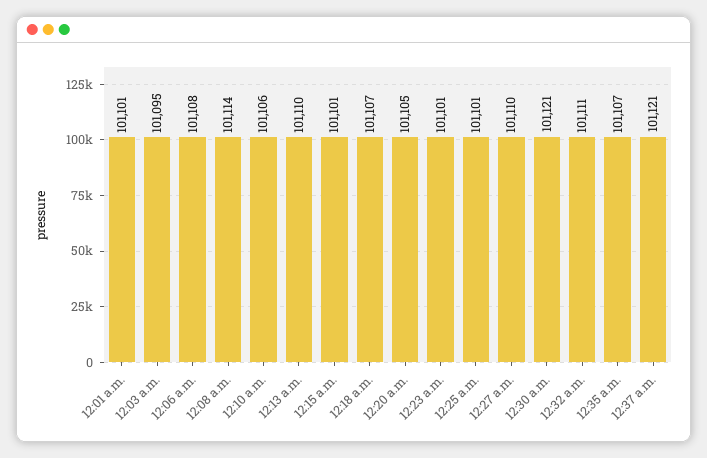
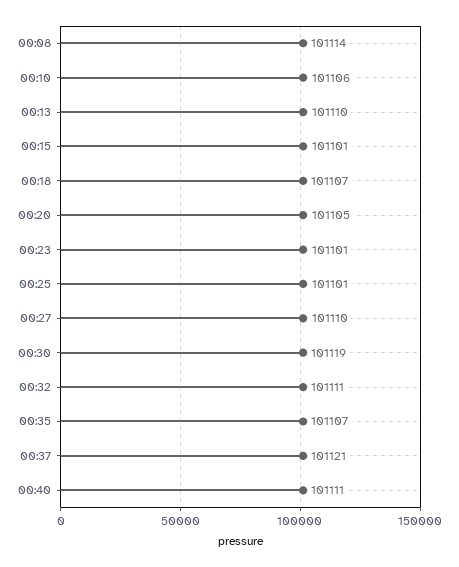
12:01 a.m.: 101101 -> none
12:03 a.m.: 101095 -> none
12:06 a.m.: 101108 -> none
12:30 a.m.: 101121 -> 101119
00:40: none -> 101111

